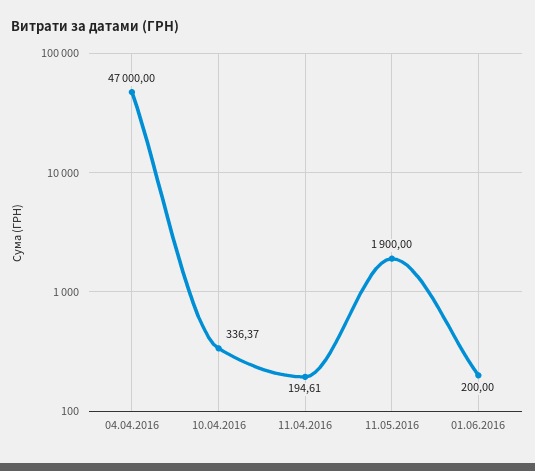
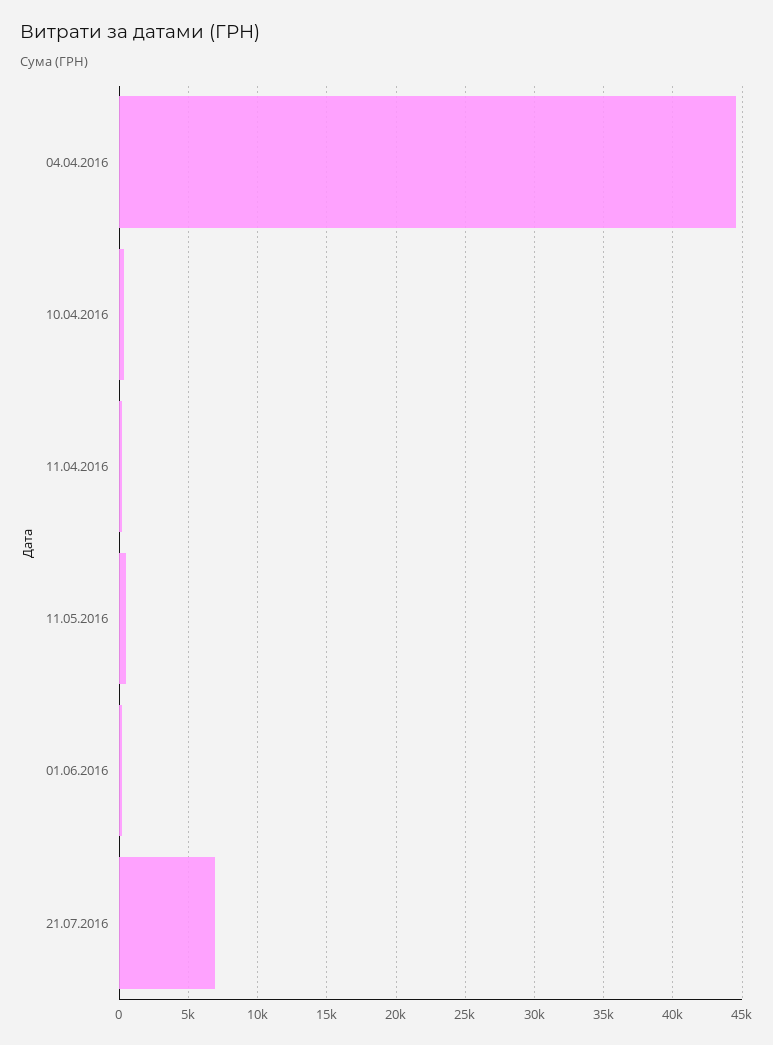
04.04.2016: 47000 -> 44500
11.05.2016: 1900 -> 500
21.07.2016: none -> 7000

